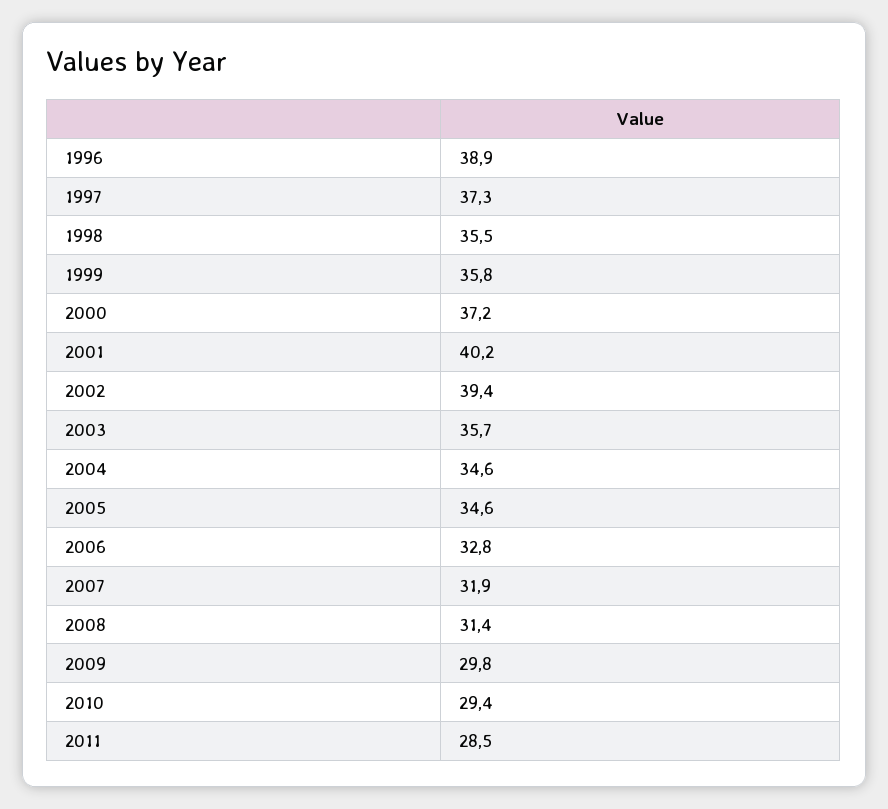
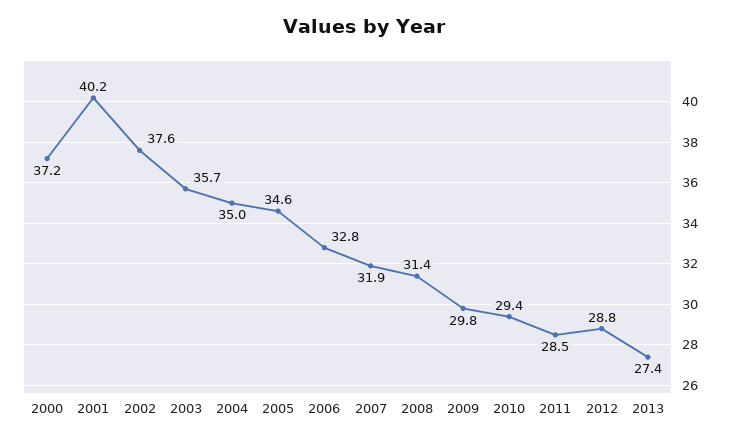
1996: 38.9 -> none
1997: 37.3 -> none
1998: 35.5 -> none
1999: 35.8 -> none
2002: 39.4 -> 37.6
2004: 34.6 -> 35
2012: none -> 28.8
2013: none -> 27.4

